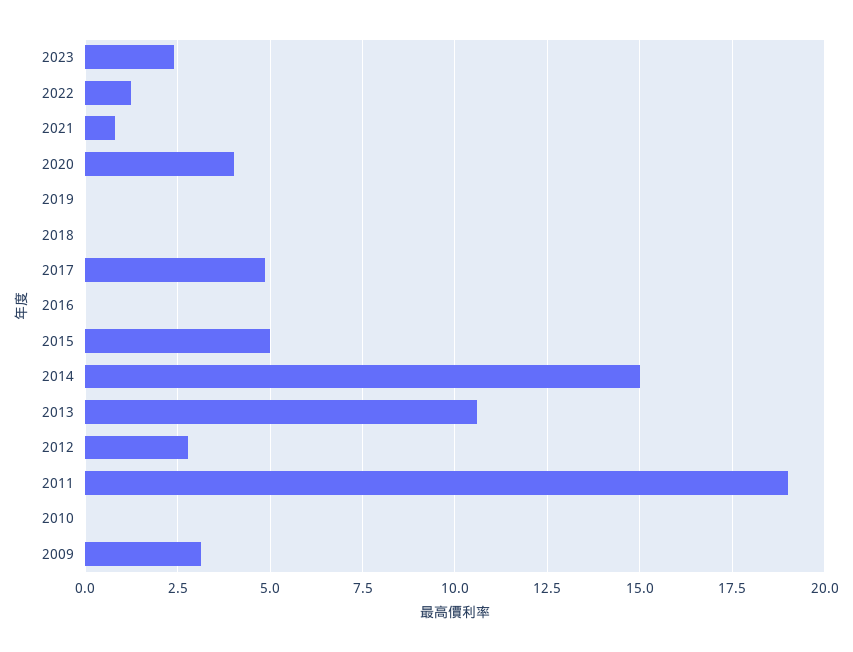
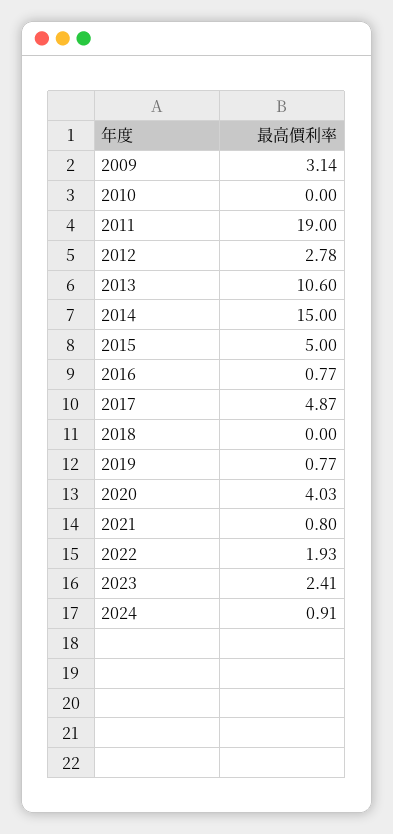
2022: 1.25 -> 1.93
2019: 0 -> 0.77
2016: 0 -> 0.77
2024: none -> 0.91

